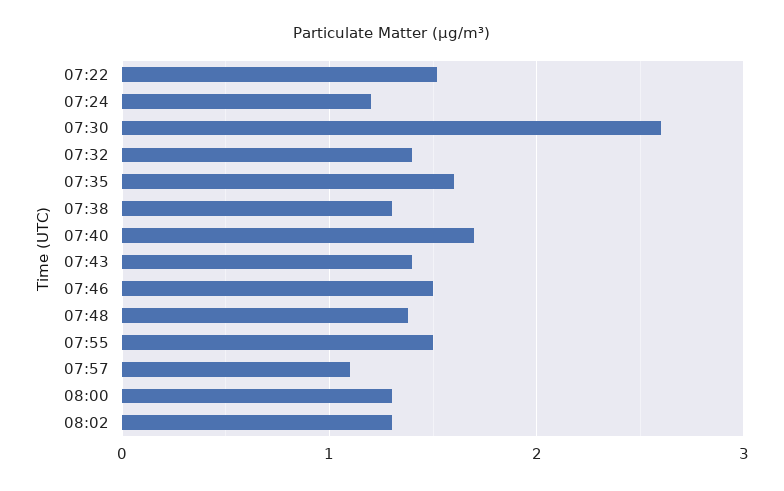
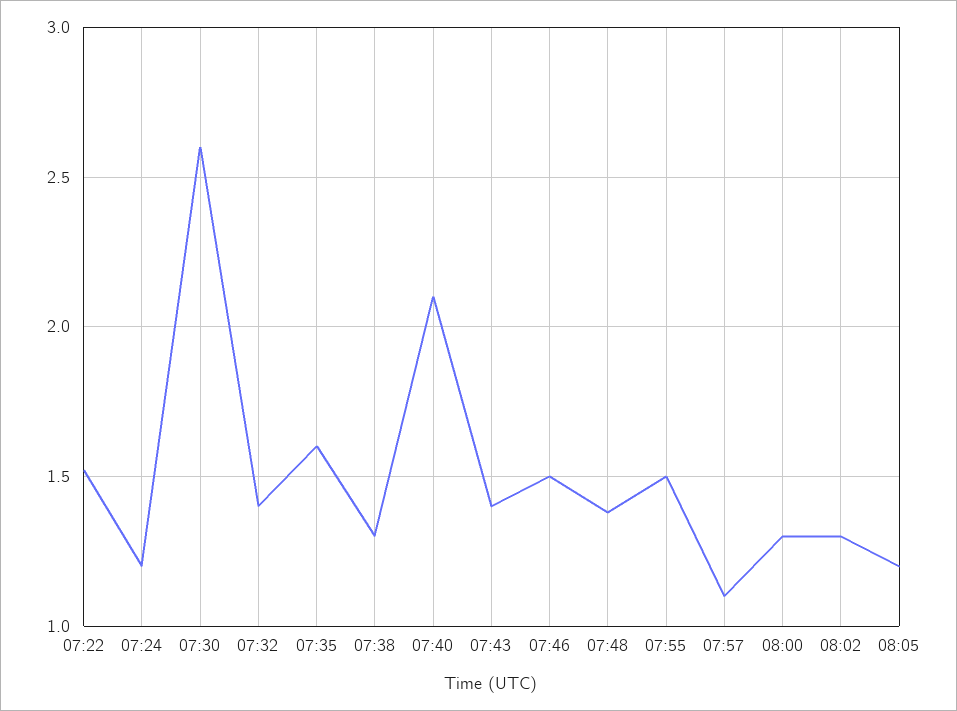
07:40: 1.7 -> 2.1
08:05: none -> 1.2

